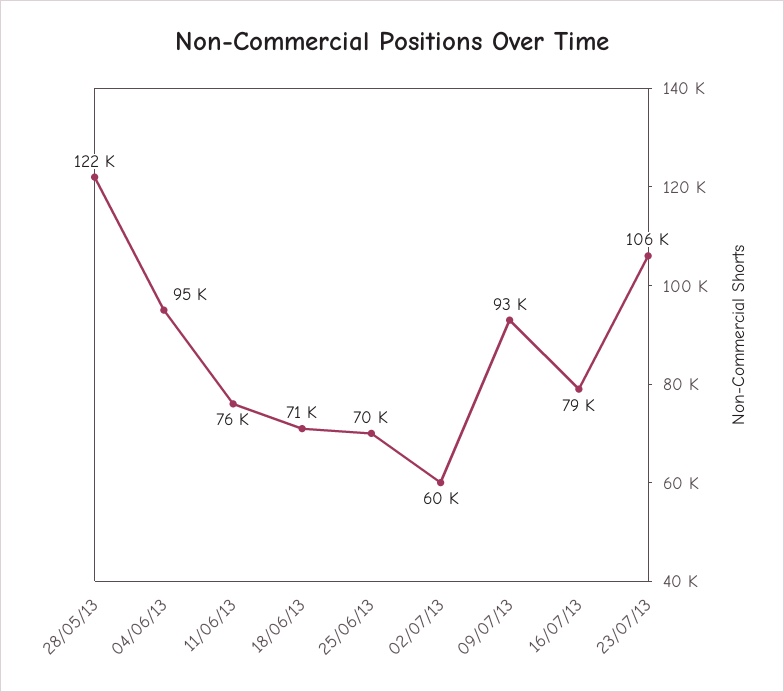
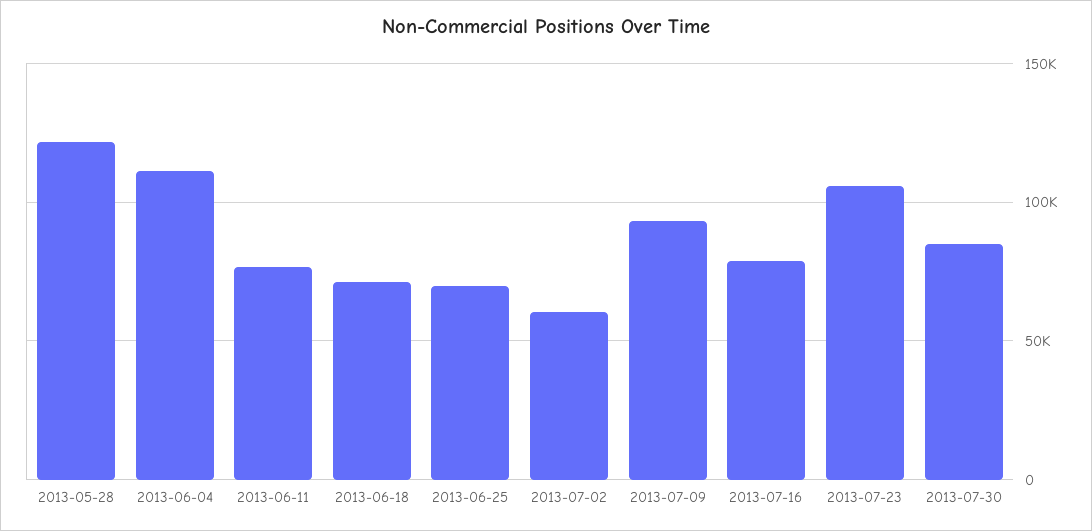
04/06/13: 95000 -> 110000
2013-07-30: none -> 85000

